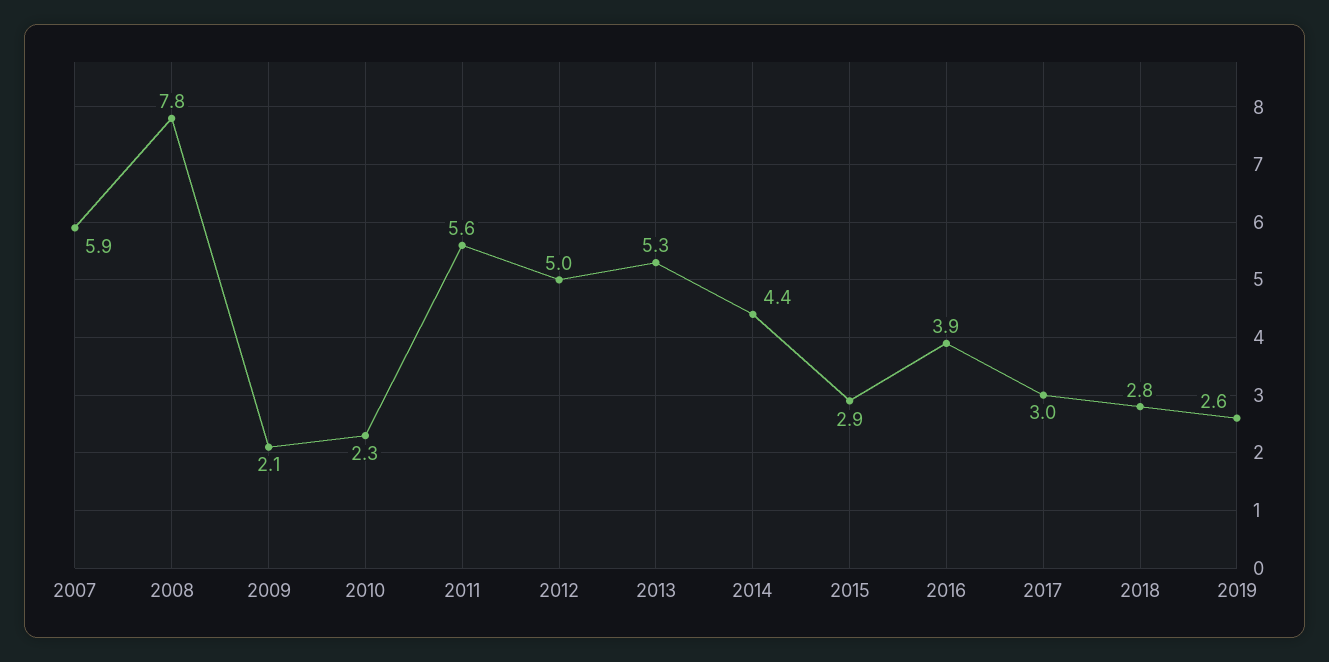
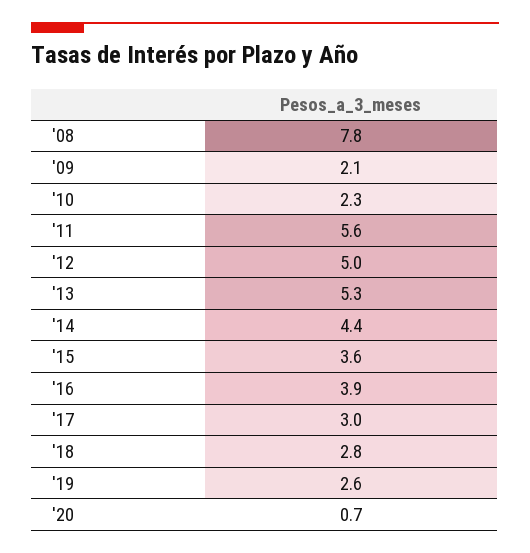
2007: 5.9 -> none
2015: 2.9 -> 3.6
'20: none -> 0.7

